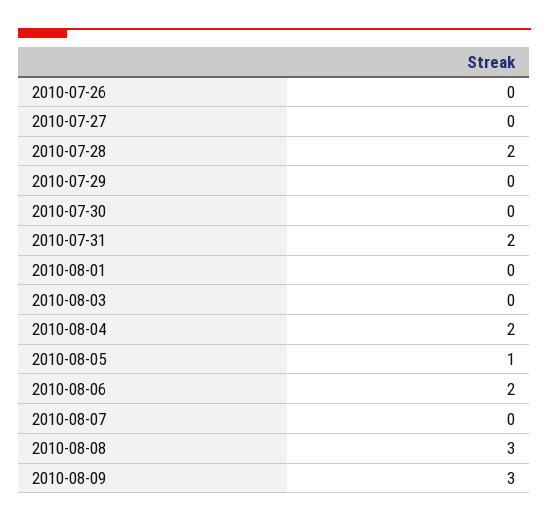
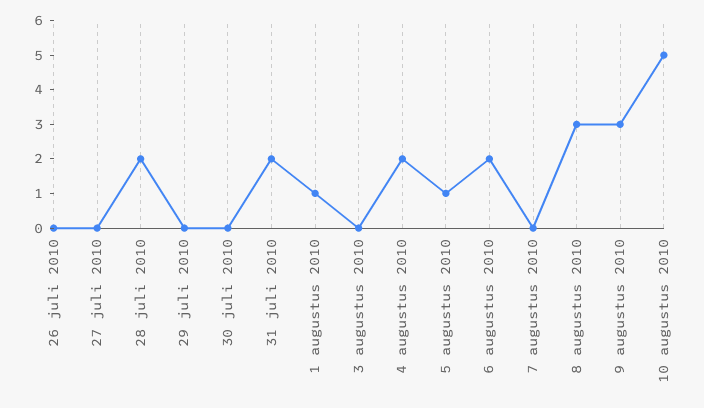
2010-08-01: 0 -> 1
10 augustus 2010: none -> 5

